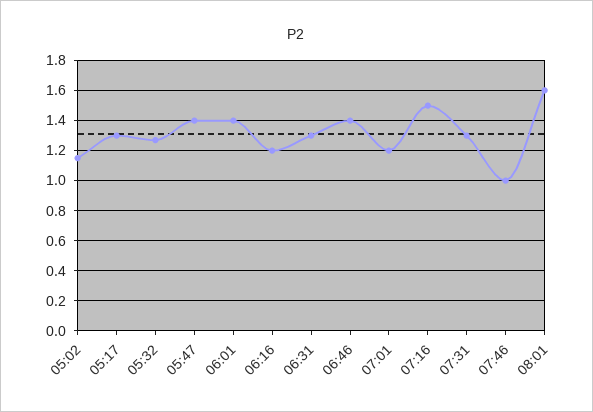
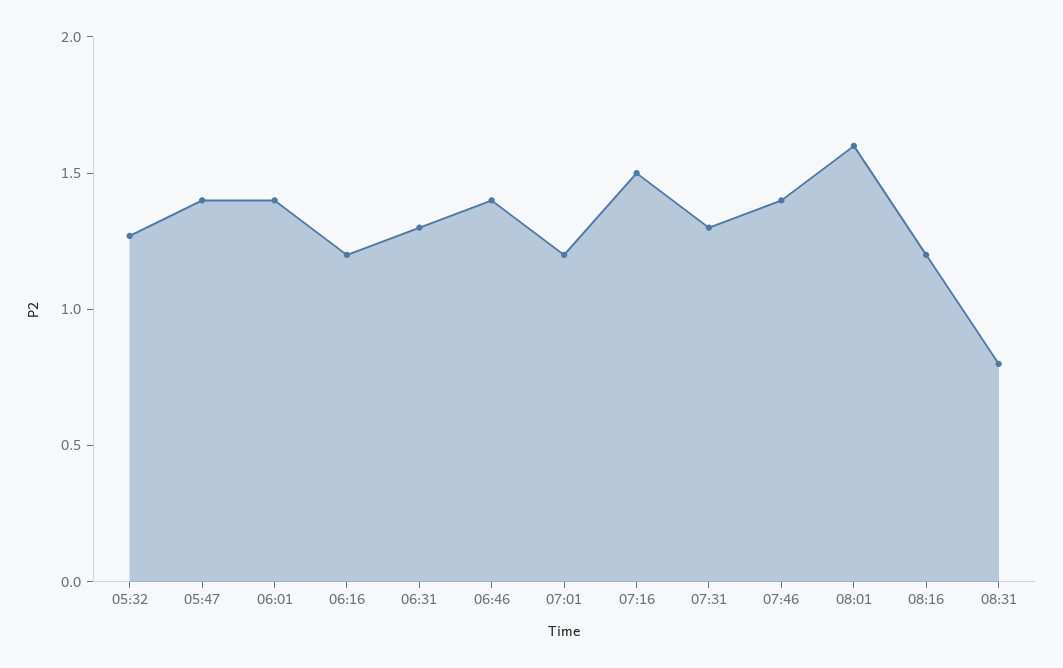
05:02: 1.15 -> none
05:17: 1.3 -> none
07:46: 1 -> 1.4
08:16: none -> 1.2
08:31: none -> 0.8

